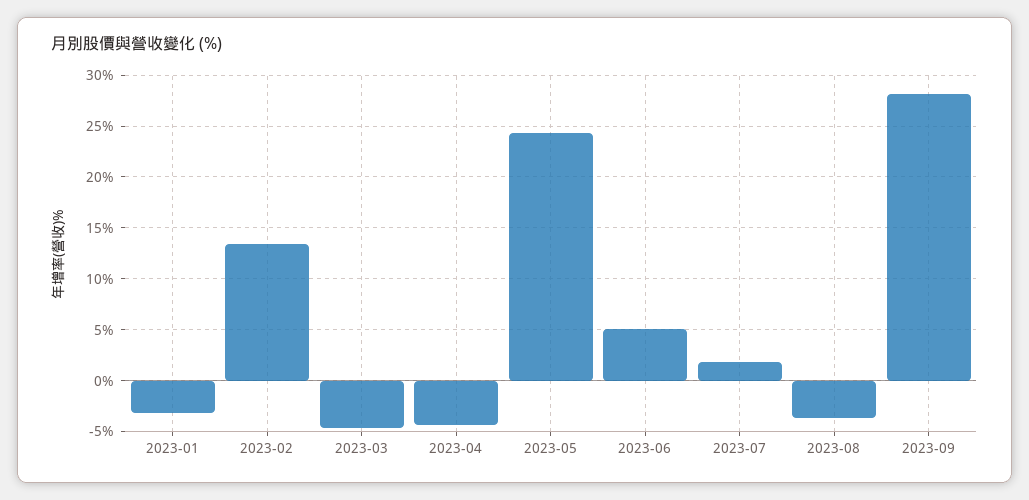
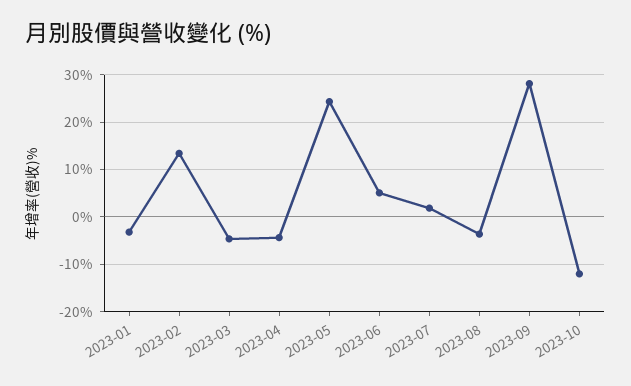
2023-10: none -> -12

